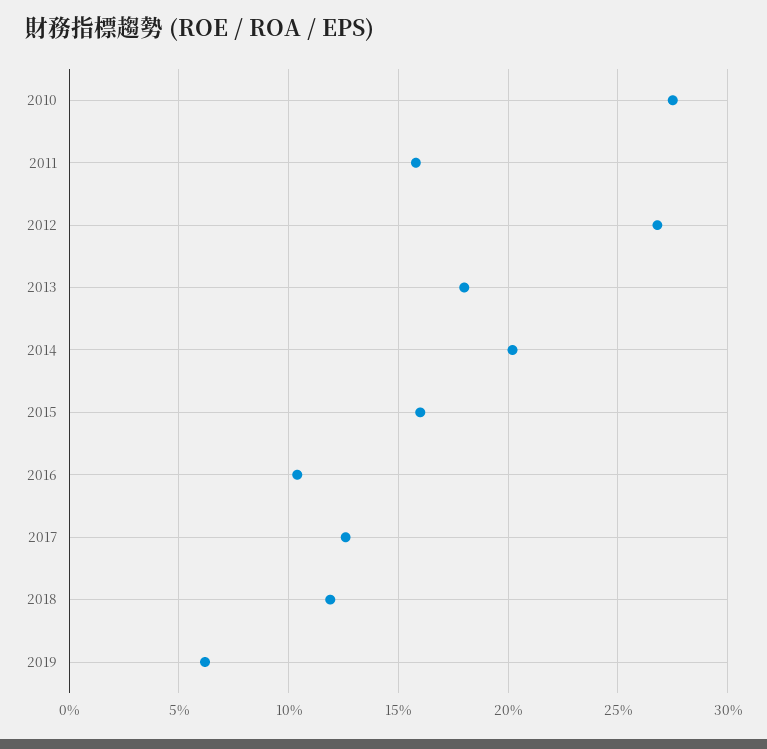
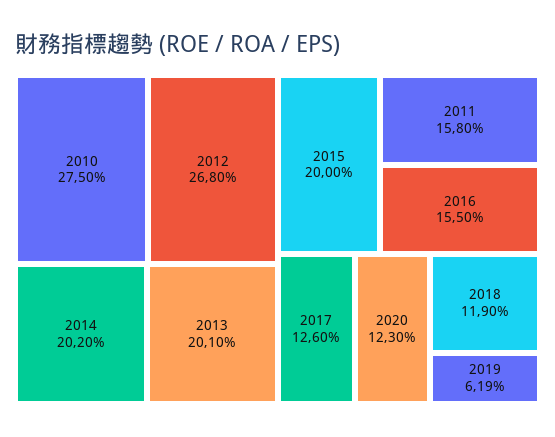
2013: 18 -> 20.1
2015: 16 -> 20
2016: 10.5 -> 15.5
2020: none -> 12.3

